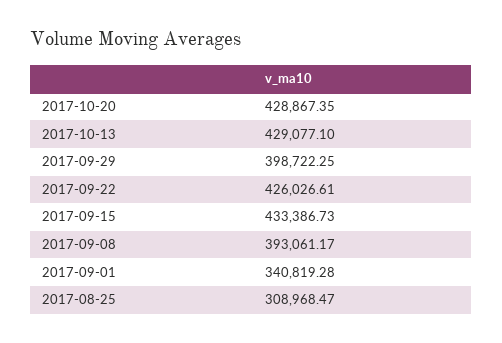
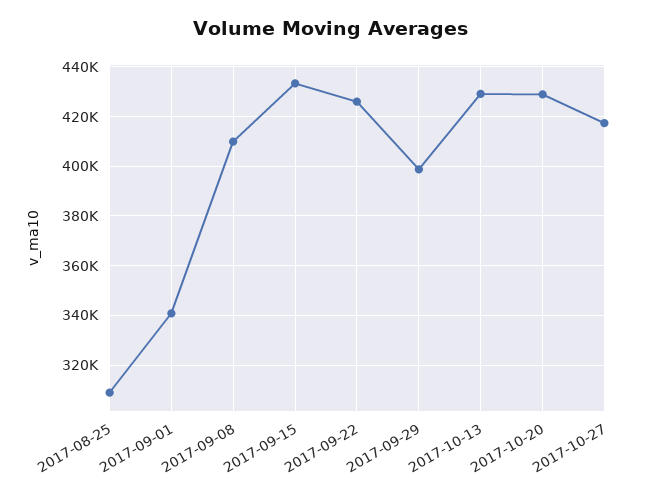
2017-09-08: 393061.17 -> 410000
2017-10-27: none -> 417500

